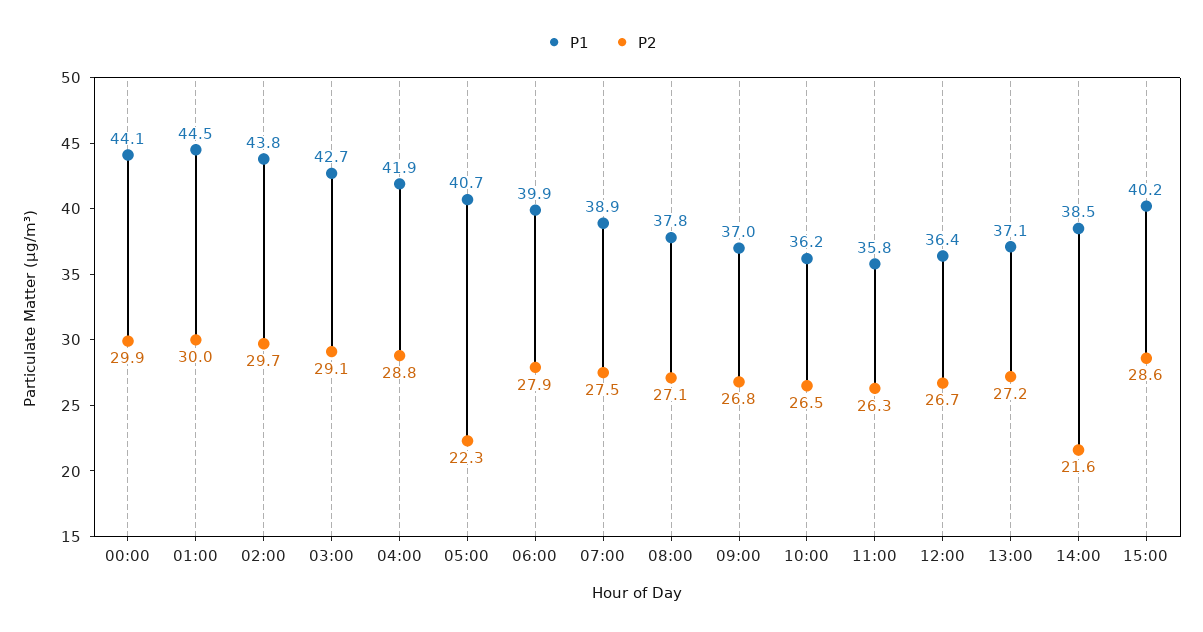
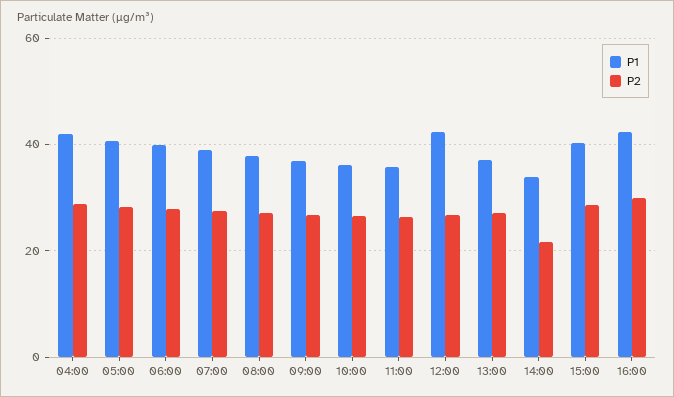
P1, 00:00: 44.1 -> none
P2, 00:00: 29.9 -> none
P1, 01:00: 44.5 -> none
P2, 01:00: 30 -> none
P1, 02:00: 43.8 -> none
P2, 02:00: 29.7 -> none
P1, 03:00: 42.7 -> none
P2, 03:00: 29.1 -> none
P2, 05:00: 22.3 -> 28
P1, 12:00: 36.4 -> 42
P1, 14:00: 38.5 -> 34
P1, 16:00: none -> 42
P2, 16:00: none -> 30

